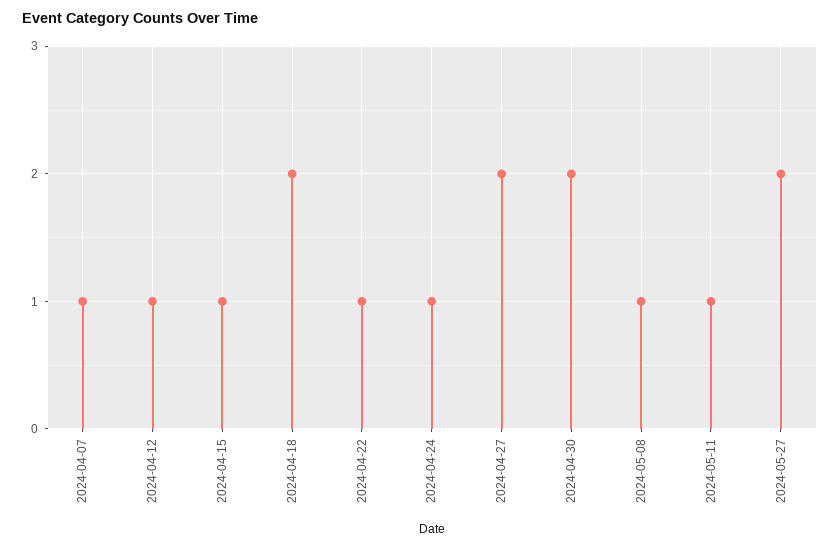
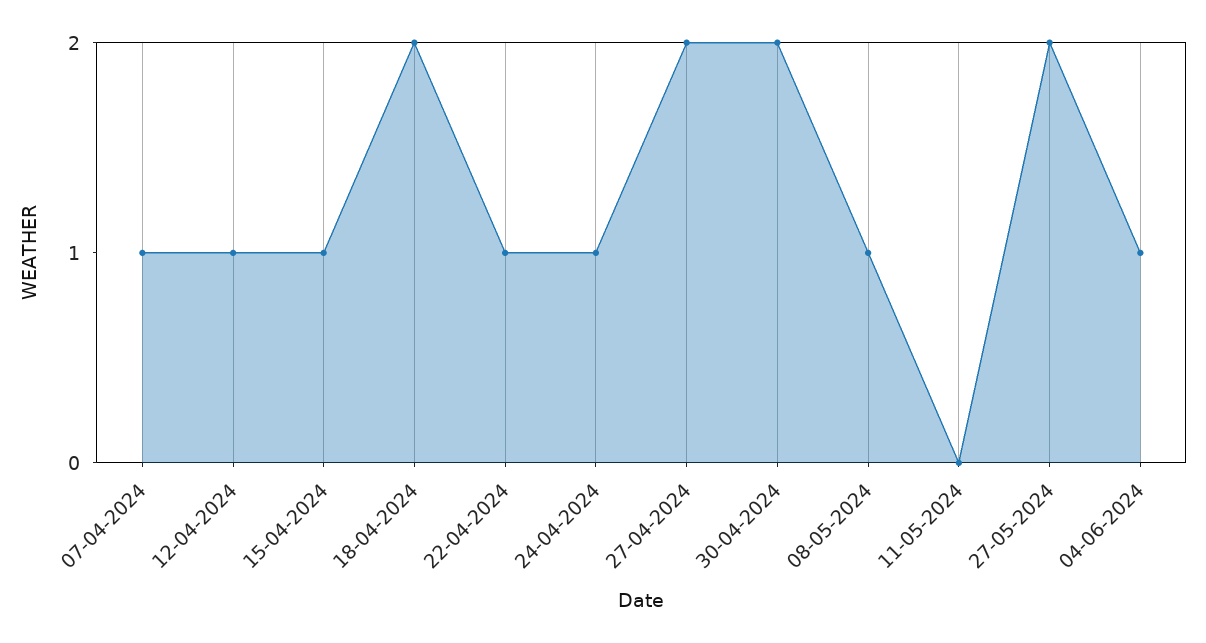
2024-05-11: 1 -> 0
04-06-2024: none -> 1

